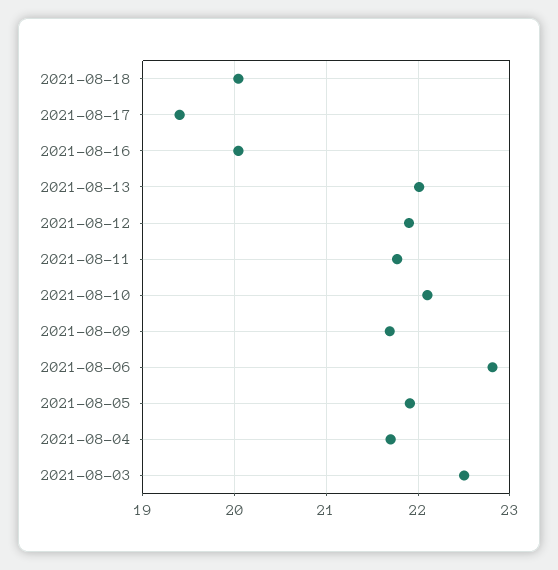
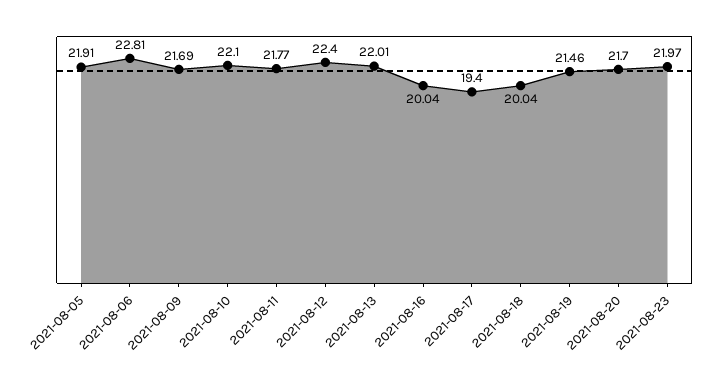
2021-08-12: 21.9 -> 22.4
2021-08-04: 21.7 -> none
2021-08-03: 22.5 -> none
2021-08-19: none -> 21.46
2021-08-20: none -> 21.7
2021-08-23: none -> 21.97

